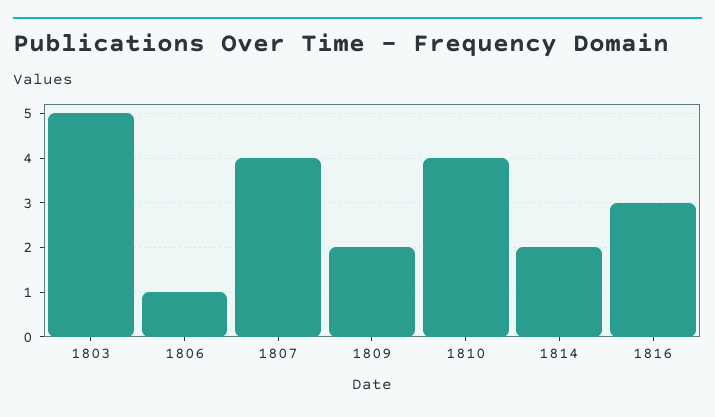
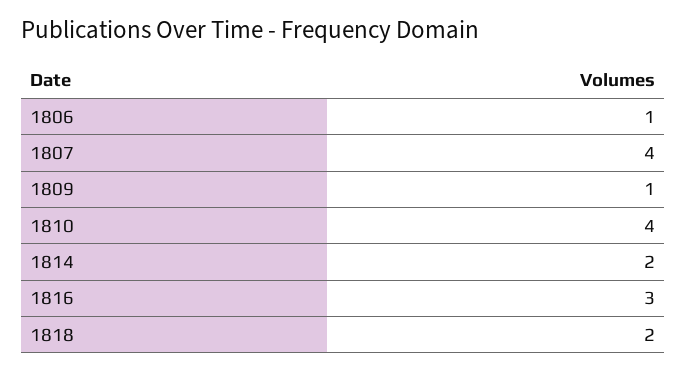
1803: 5 -> none
1809: 2 -> 1
1818: none -> 2

